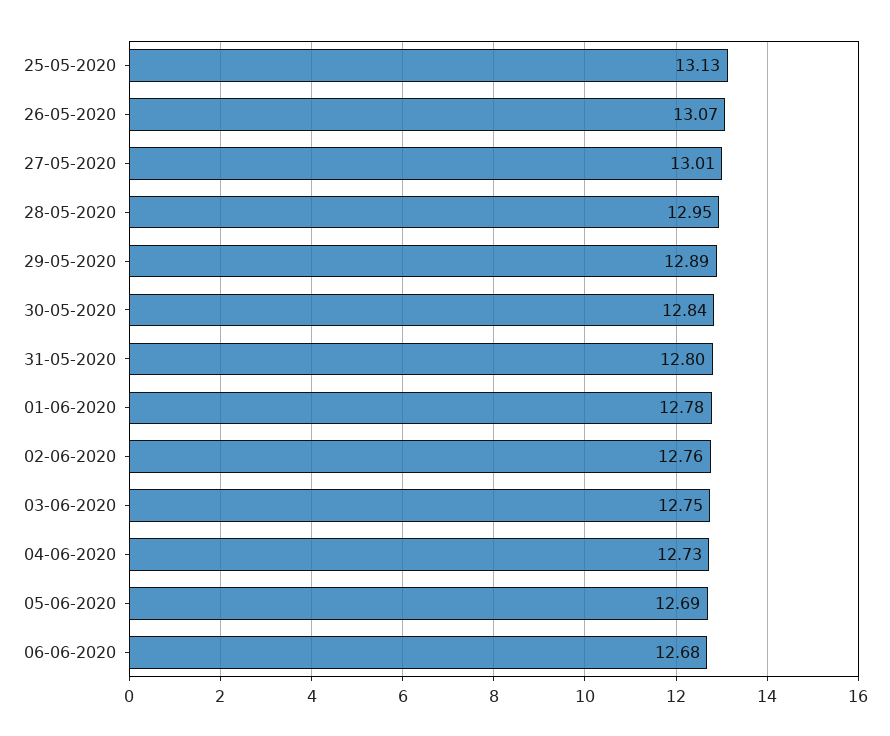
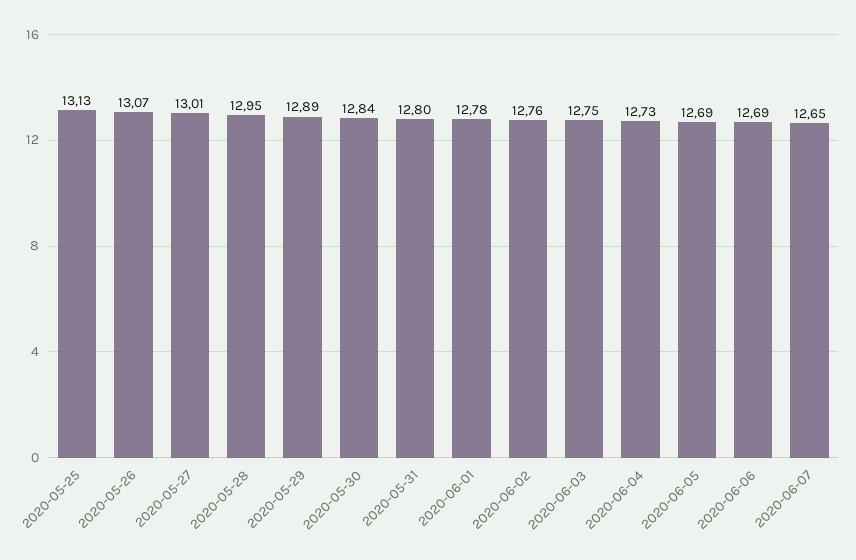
06-06-2020: 12.68 -> 12.69
2020-06-07: none -> 12.65

